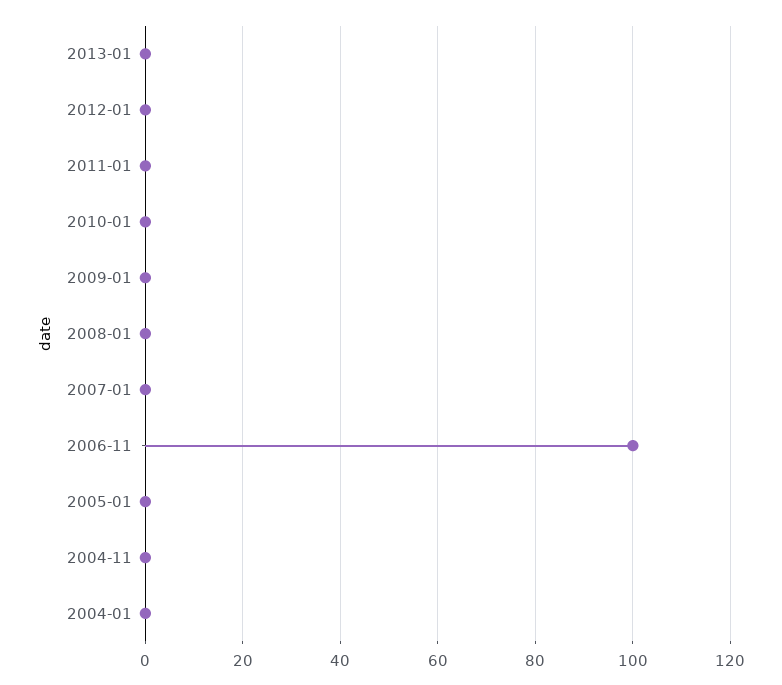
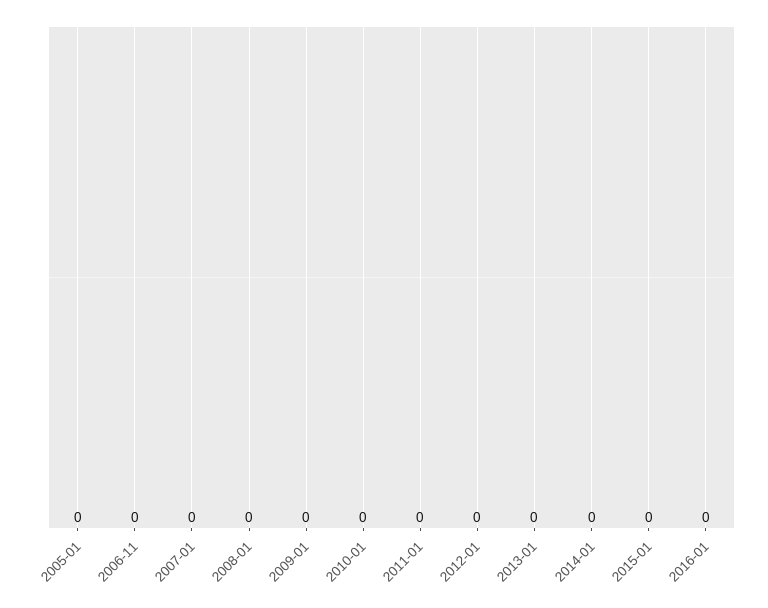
2006-11: 100 -> 0
2004-11: 0 -> none
2004-01: 0 -> none
2014-01: none -> 0
2015-01: none -> 0
2016-01: none -> 0

